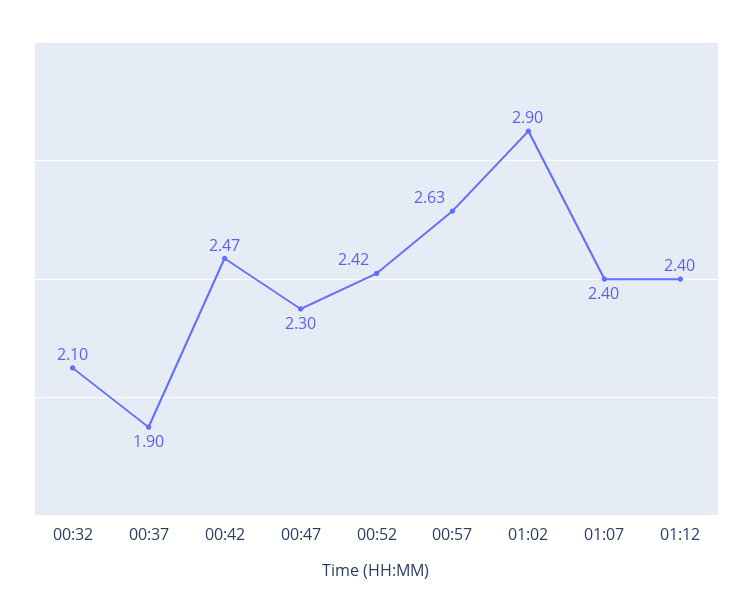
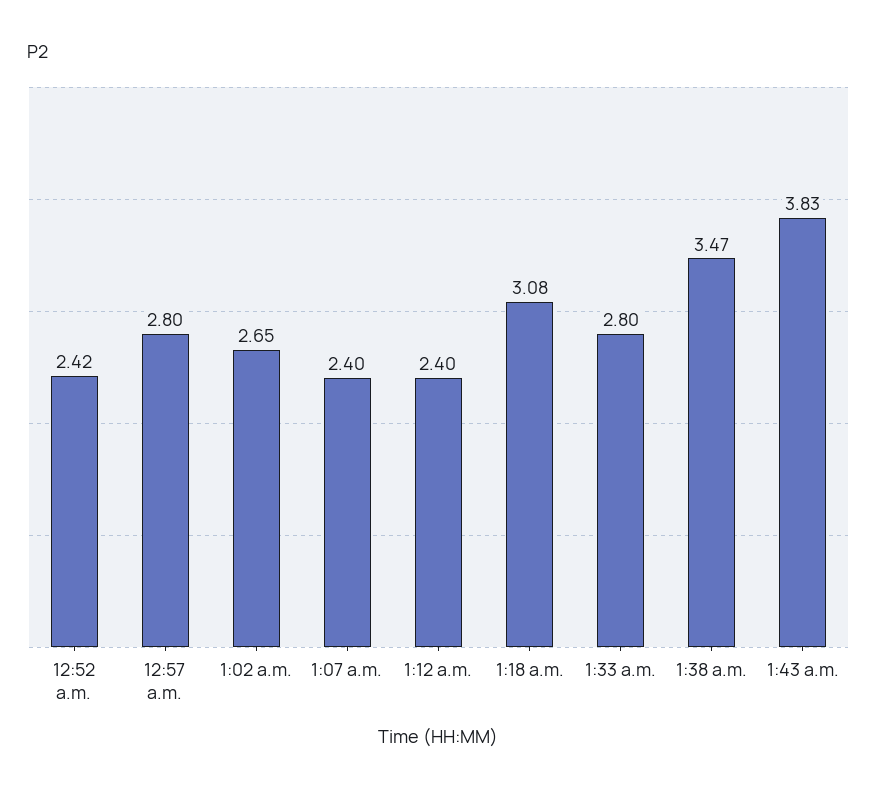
00:32: 2.1 -> none
00:37: 1.9 -> none
00:42: 2.47 -> none
00:47: 2.3 -> none
00:57: 2.63 -> 2.8
01:02: 2.9 -> 2.65
1:18 a.m.: none -> 3.08
1:33 a.m.: none -> 2.8
1:38 a.m.: none -> 3.47
1:43 a.m.: none -> 3.83

